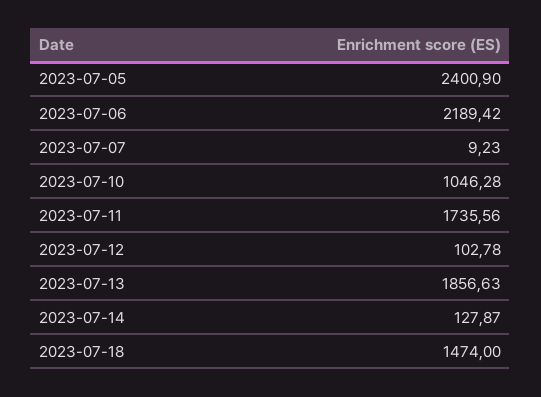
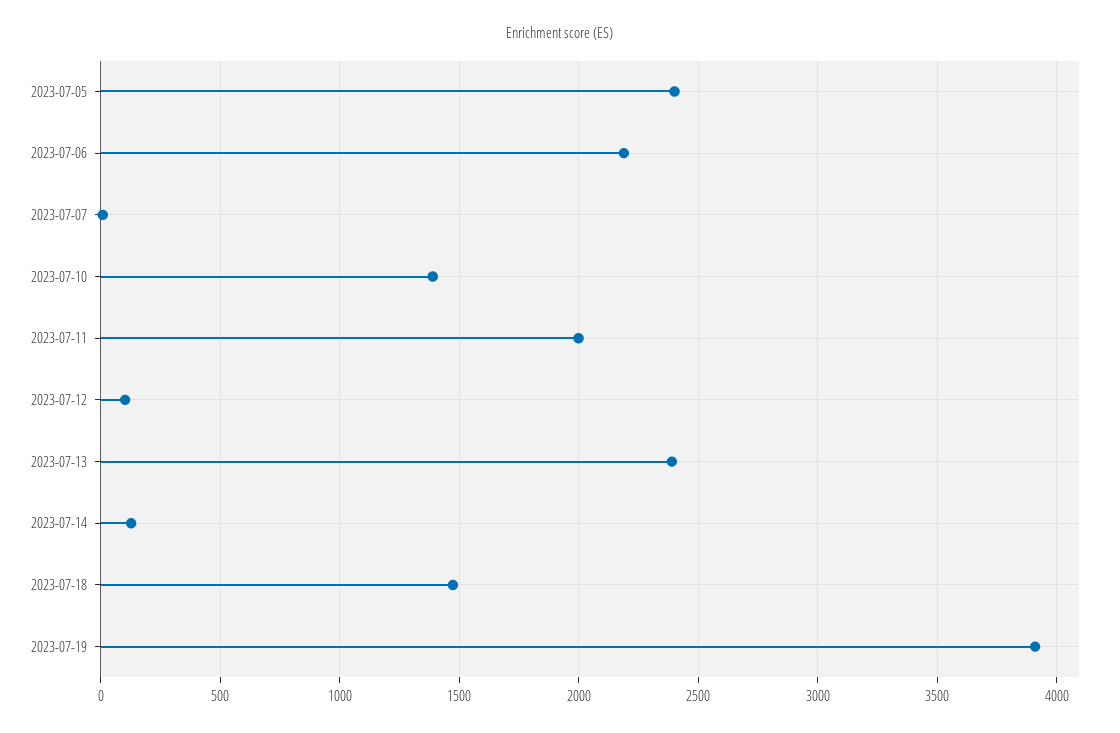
2023-07-10: 1046.28 -> 1400
2023-07-11: 1735.56 -> 2000
2023-07-13: 1856.63 -> 2400
2023-07-19: none -> 3900

